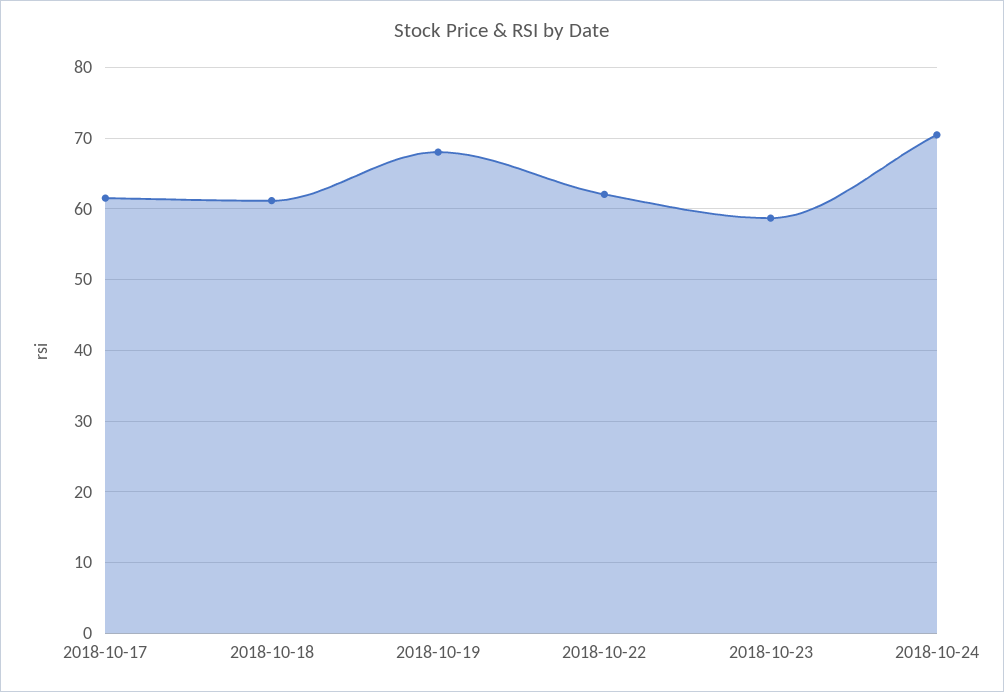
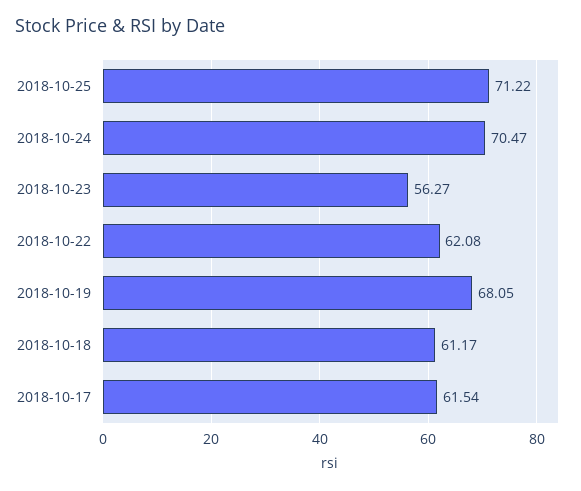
2018-10-23: 59 -> 56.27
2018-10-25: none -> 71.22

